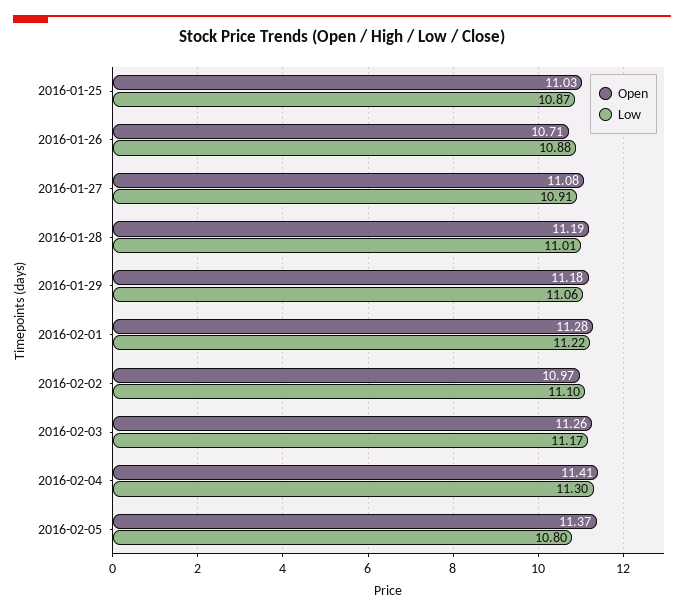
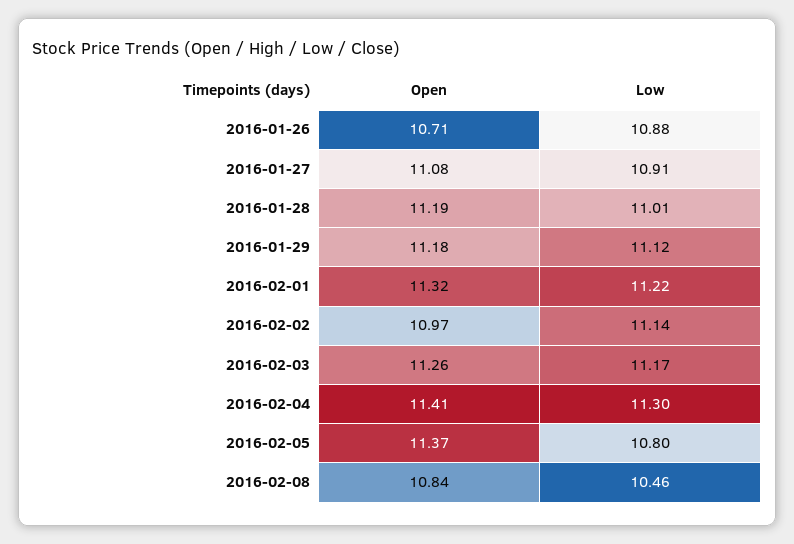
Open, 2016-01-25: 11.03 -> none
Low, 2016-01-25: 10.87 -> none
Low, 2016-01-29: 11.06 -> 11.12
Open, 2016-02-01: 11.28 -> 11.32
Low, 2016-02-02: 11.1 -> 11.14
Open, 2016-02-08: none -> 10.84
Low, 2016-02-08: none -> 10.46

